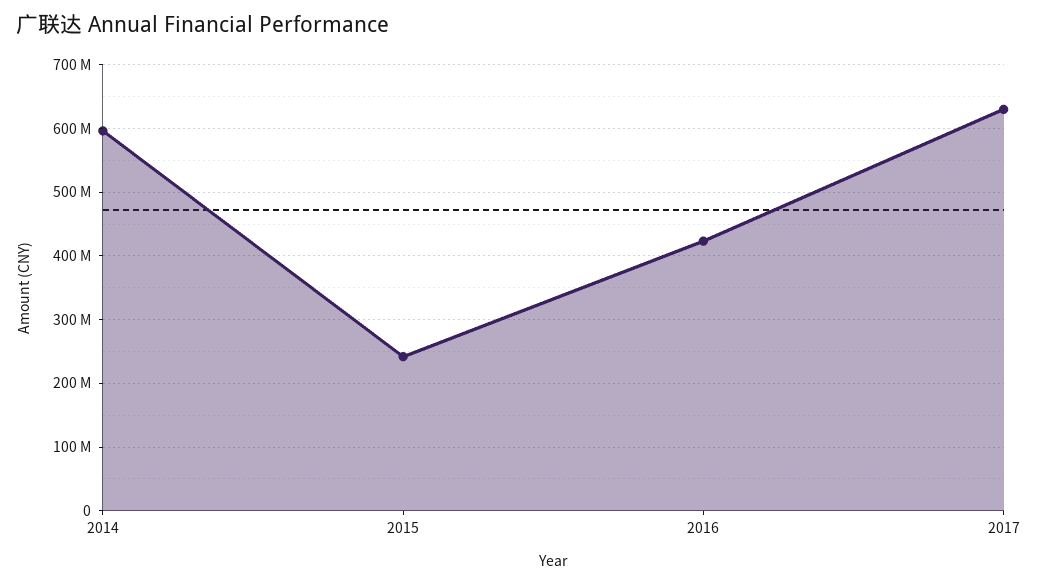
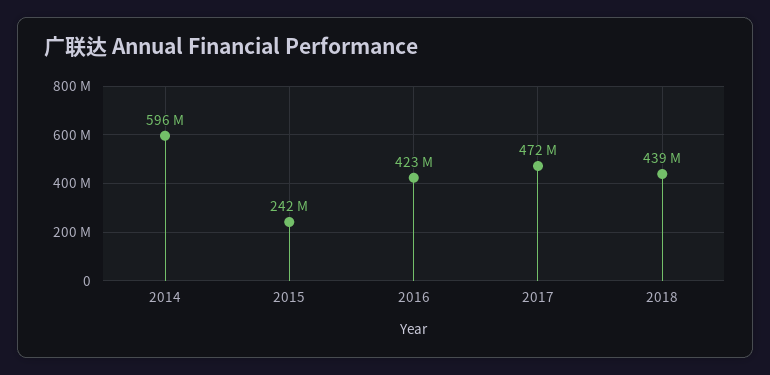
2017: 630000000 -> 472000000
2018: none -> 439000000

